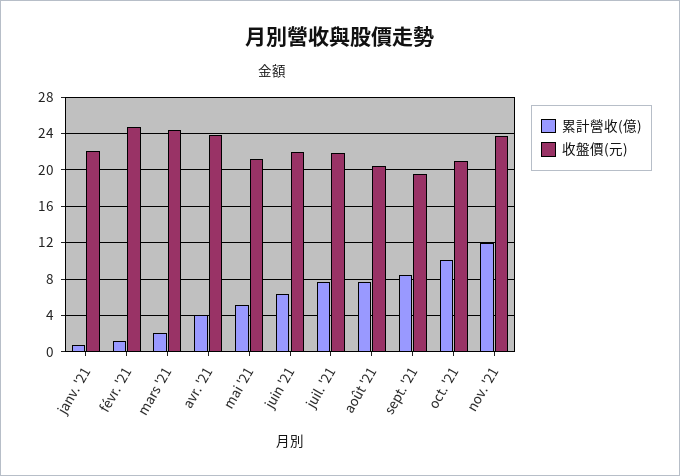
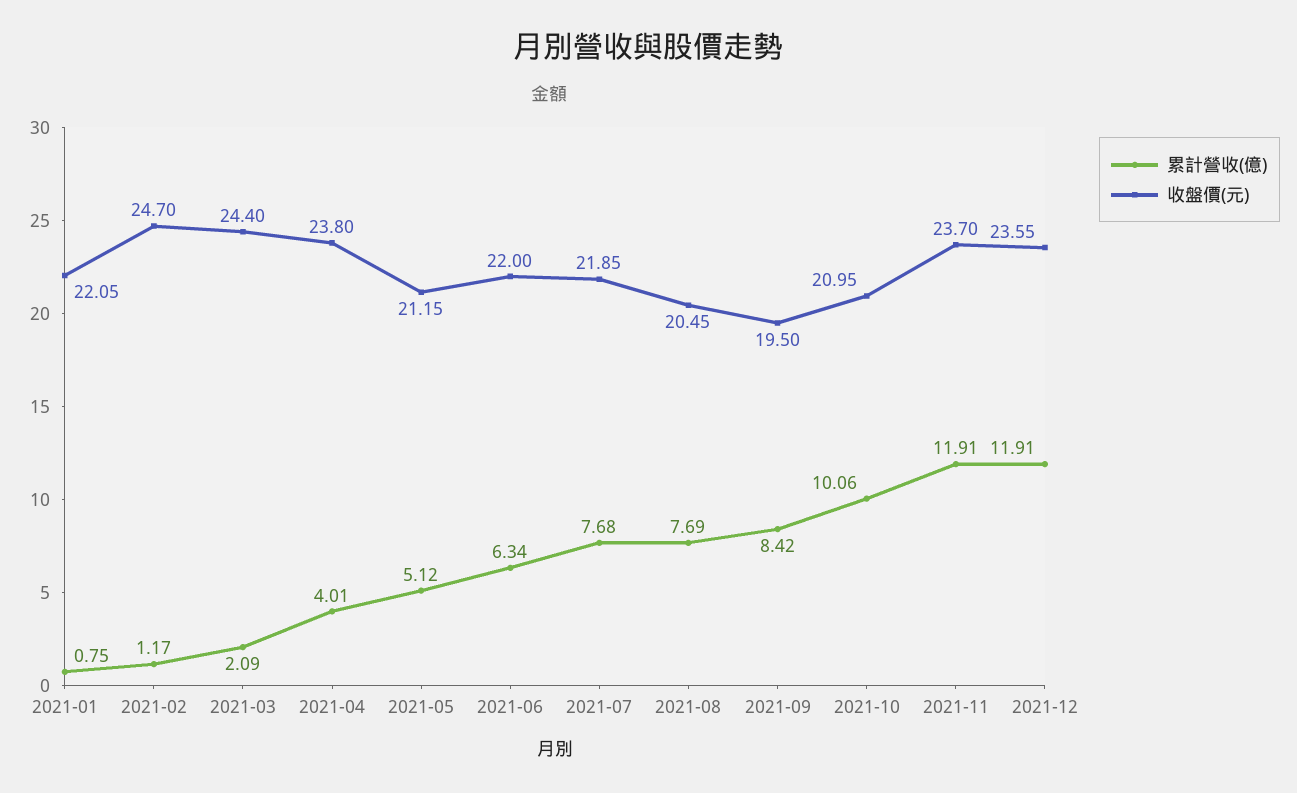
累計營收(億), 2021-12: none -> 11.91
收盤價(元), 2021-12: none -> 23.55

